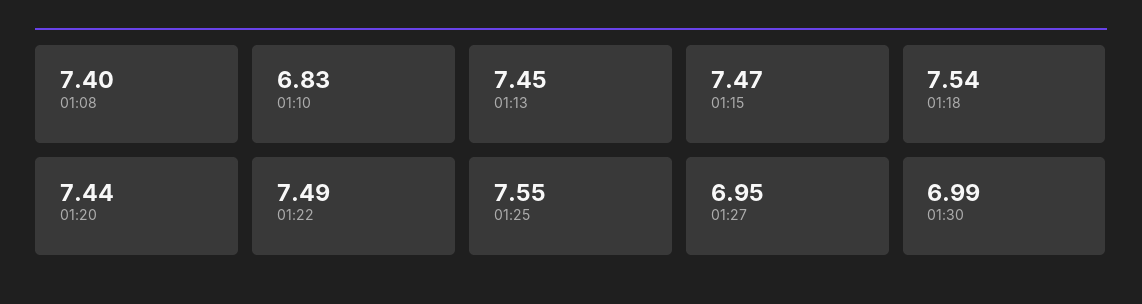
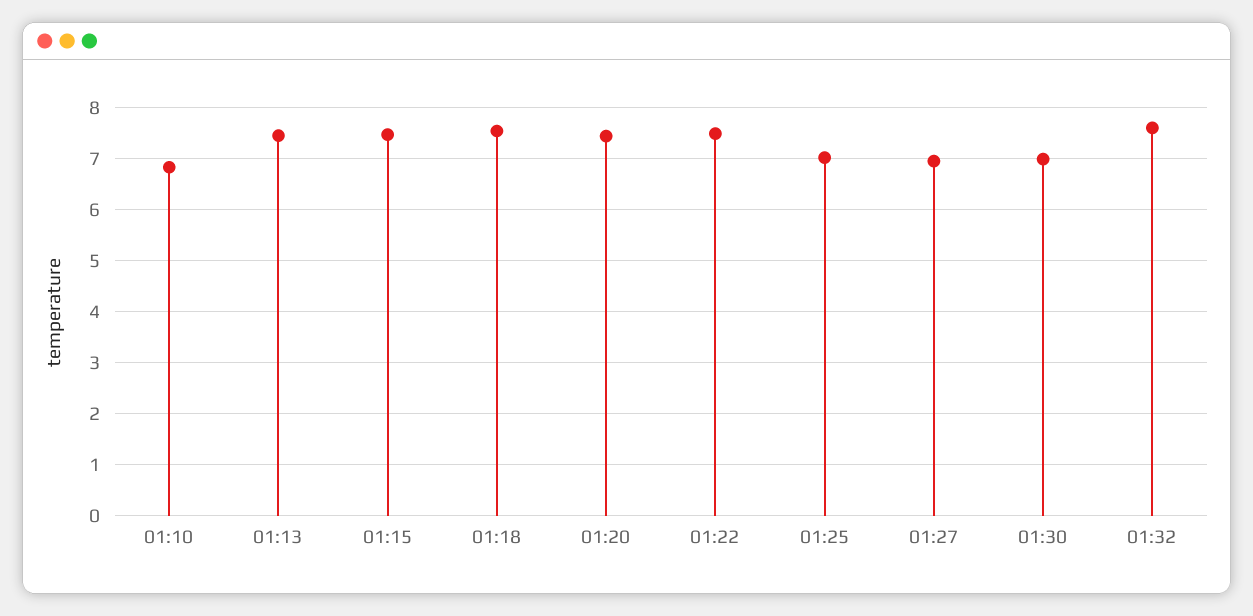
01:08: 7.4 -> none
01:25: 7.55 -> 7
01:32: none -> 7.6

